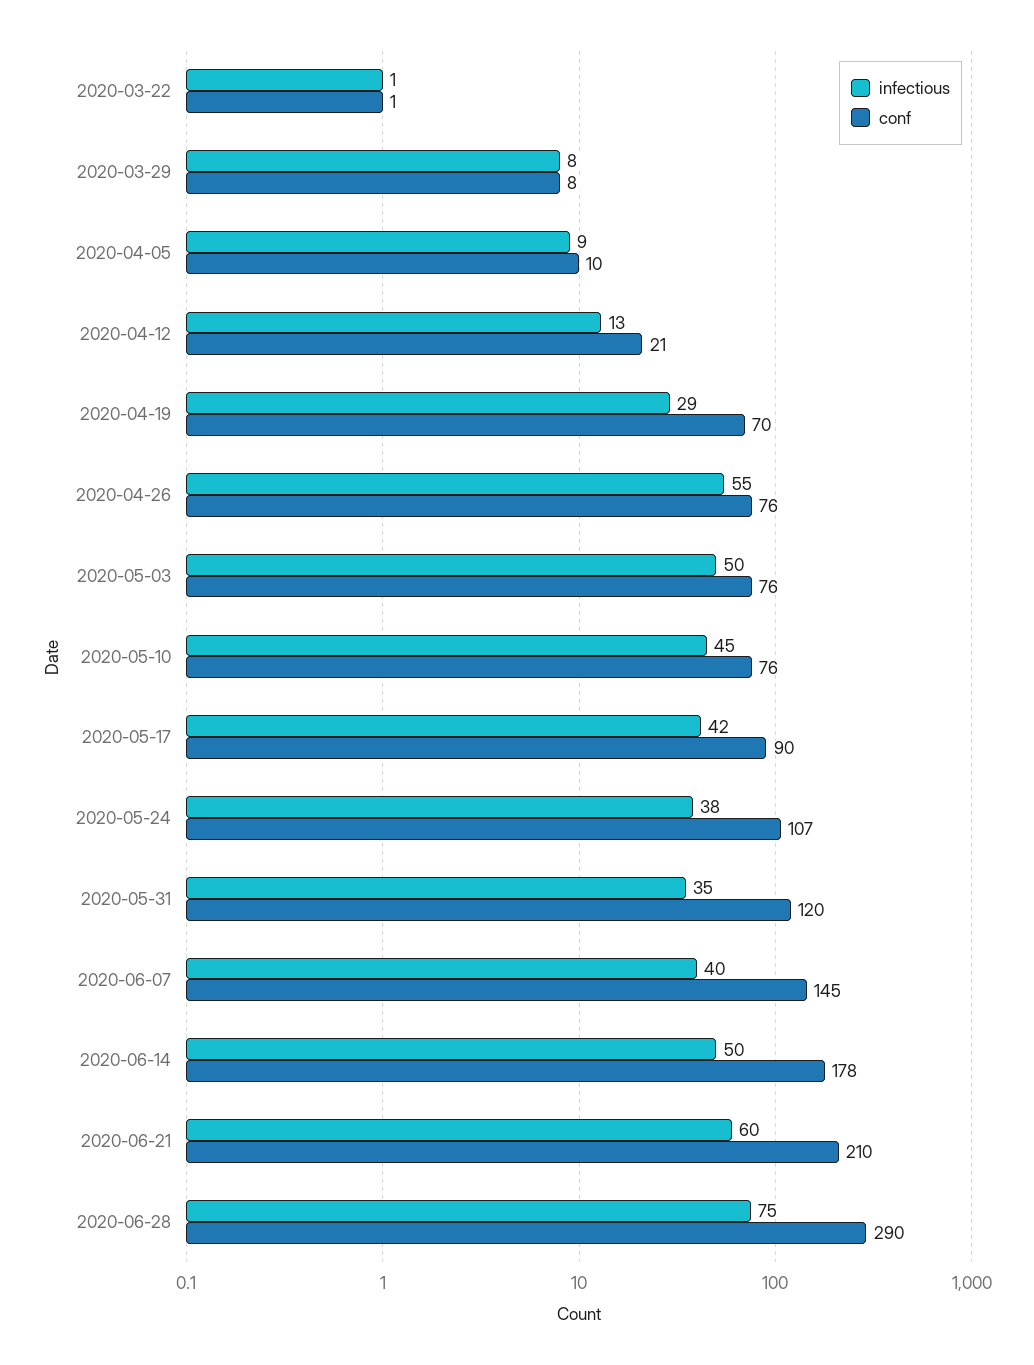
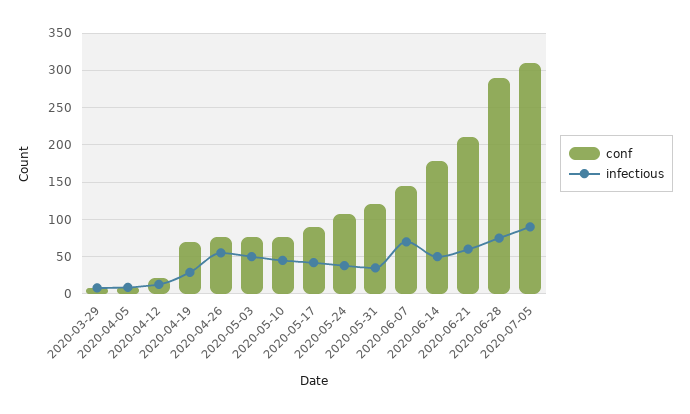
infectious, 2020-03-22: 1 -> none
conf, 2020-03-22: 1 -> none
infectious, 2020-06-07: 40 -> 70
conf, 2020-07-05: none -> 310
infectious, 2020-07-05: none -> 90

